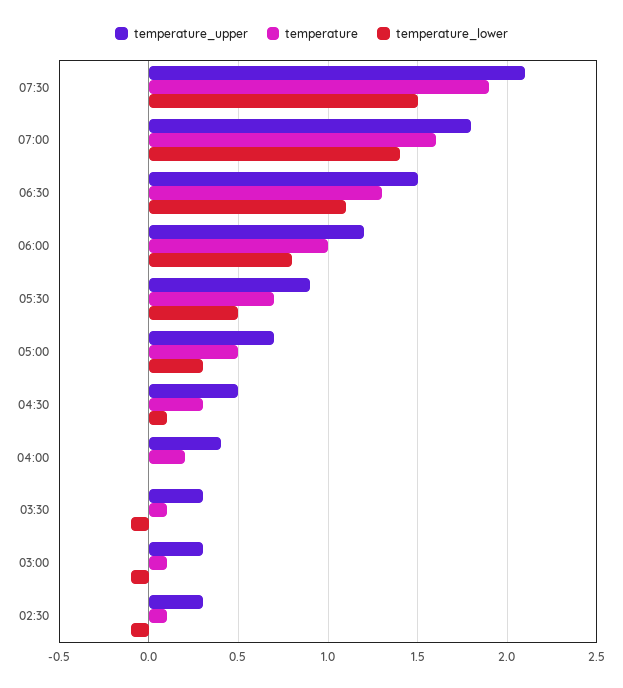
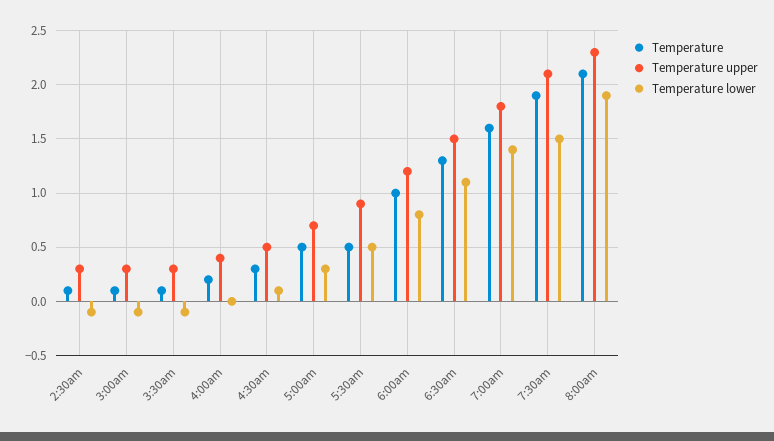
temperature, 05:30: 0.7 -> 0.5
temperature, 8:00am: none -> 2.1
temperature_upper, 8:00am: none -> 2.3
temperature_lower, 8:00am: none -> 1.9

